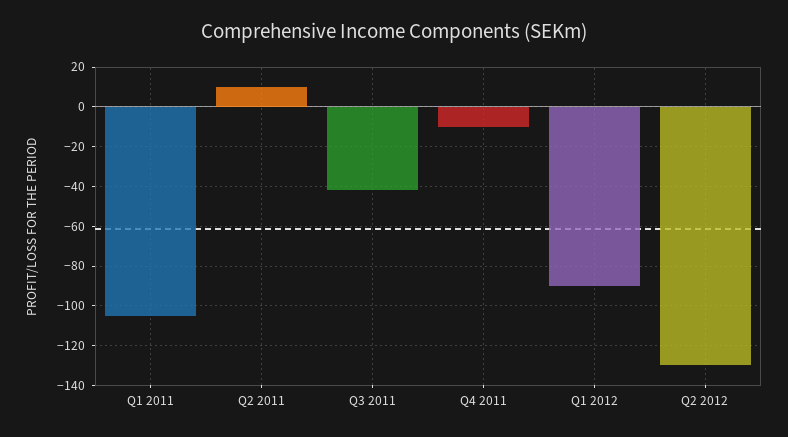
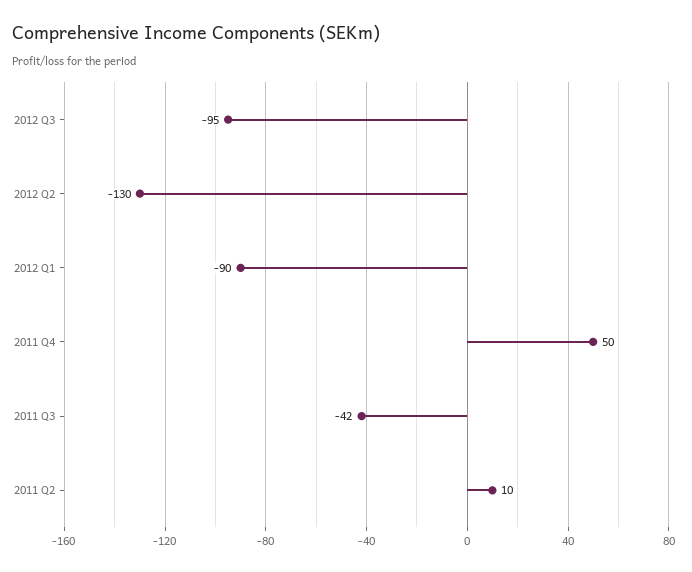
Q1 2011: -105 -> none
Q4 2011: -10 -> 50
2012 Q3: none -> -95

